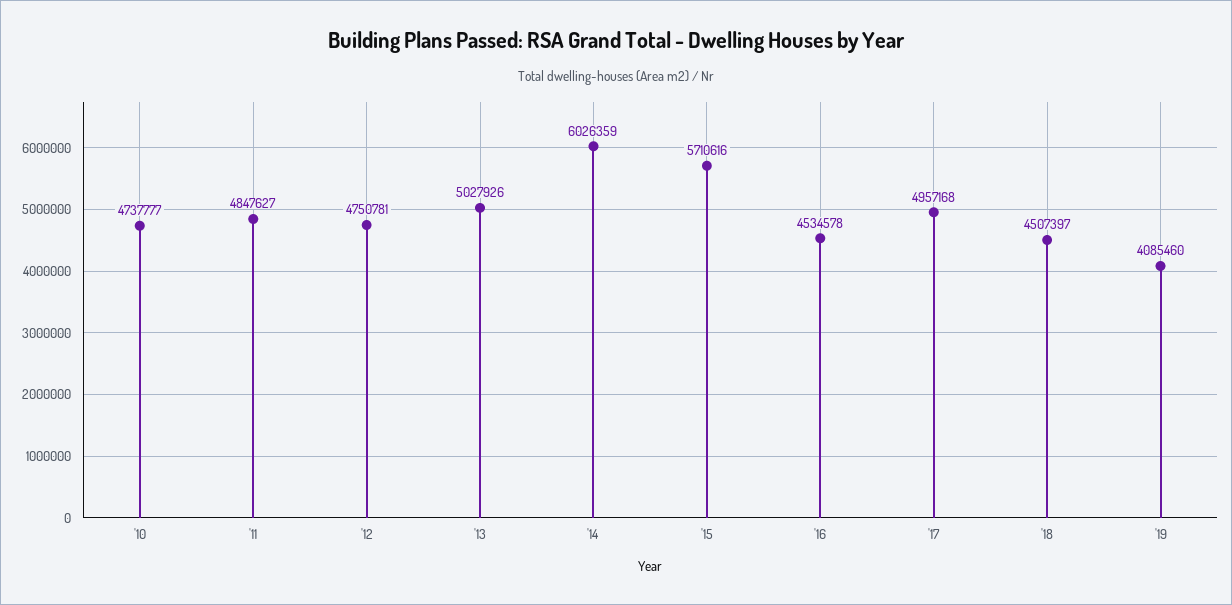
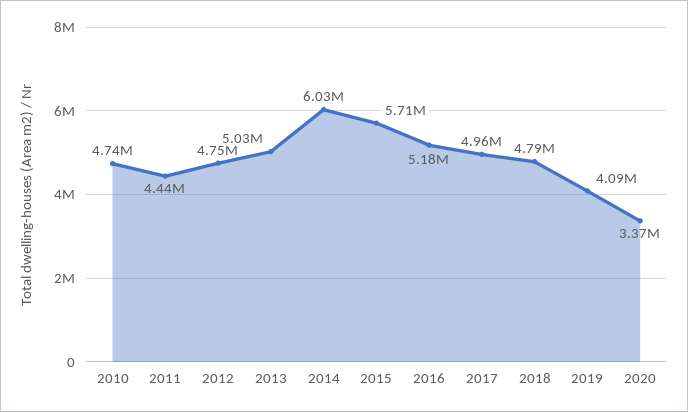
'11: 4847627 -> 4440000
'16: 4534578 -> 5180000
'18: 4507397 -> 4790000
2020: none -> 3370000

